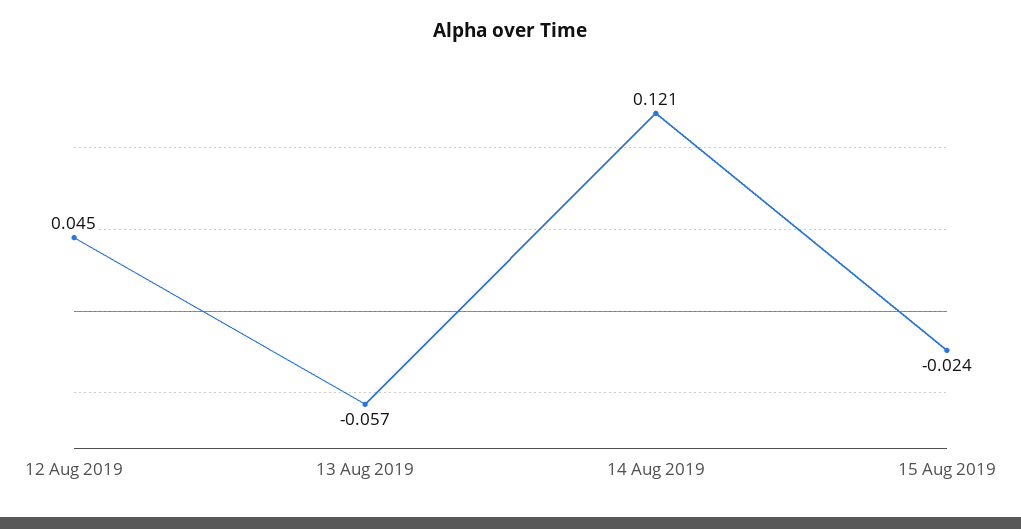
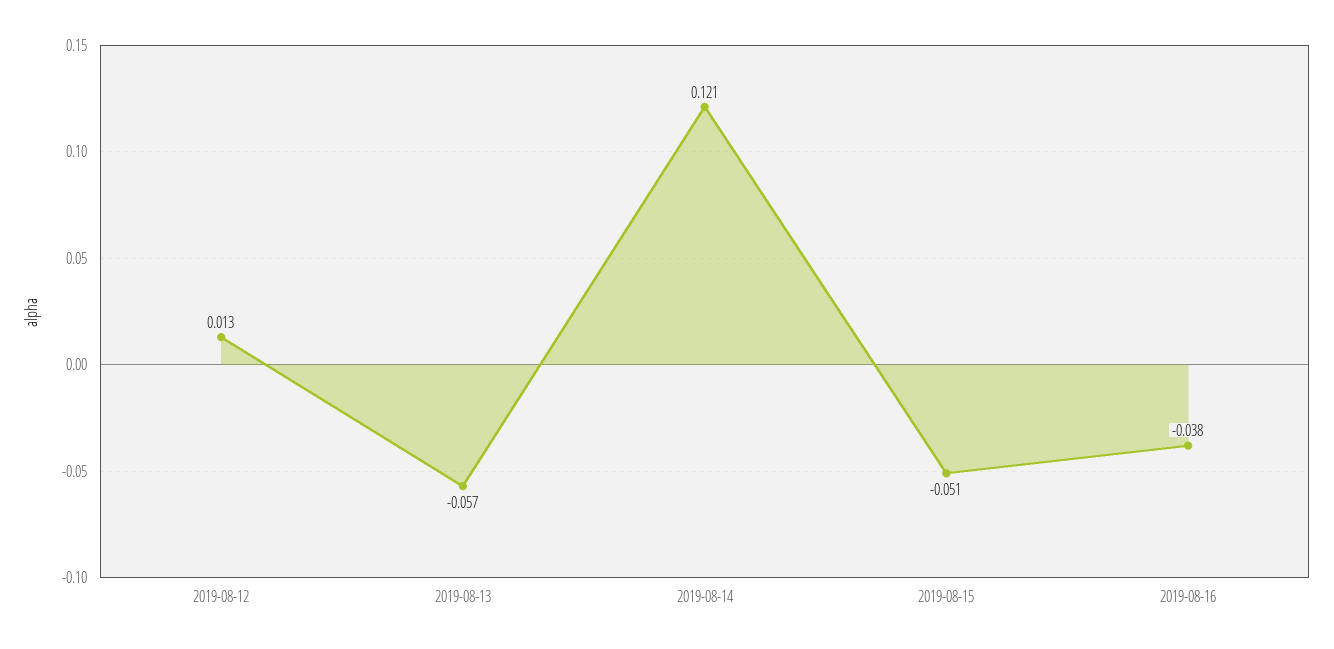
12 Aug 2019: 0.045 -> 0.013
15 Aug 2019: -0.024 -> -0.051
2019-08-16: none -> -0.038

